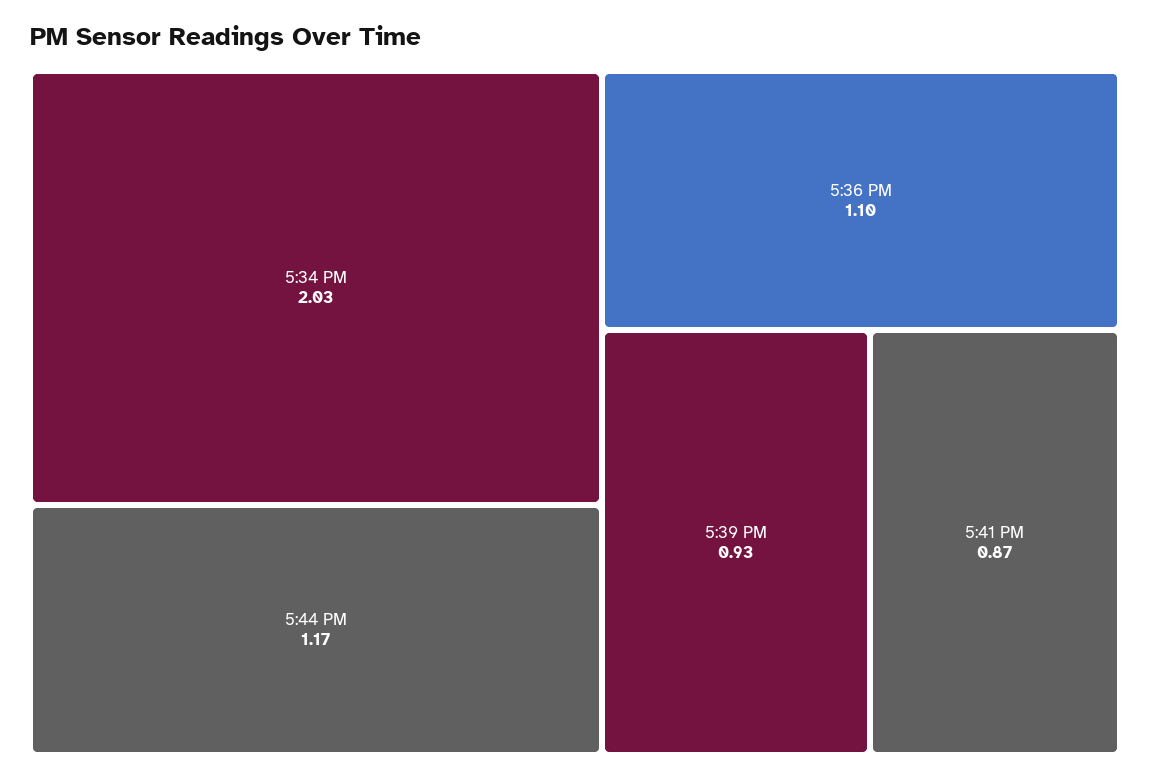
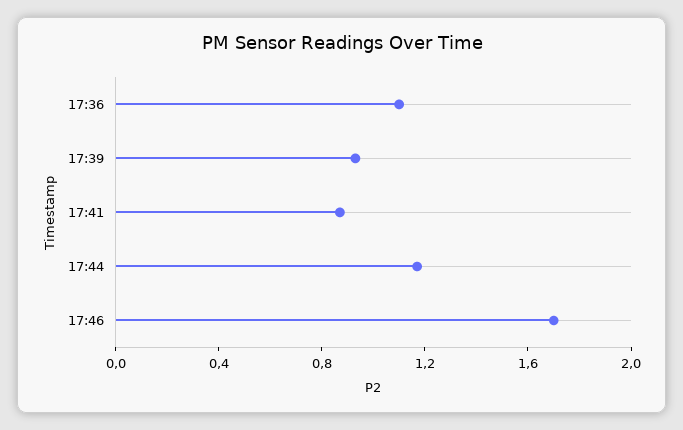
5:34 PM: 2.03 -> none
17:46: none -> 1.7

